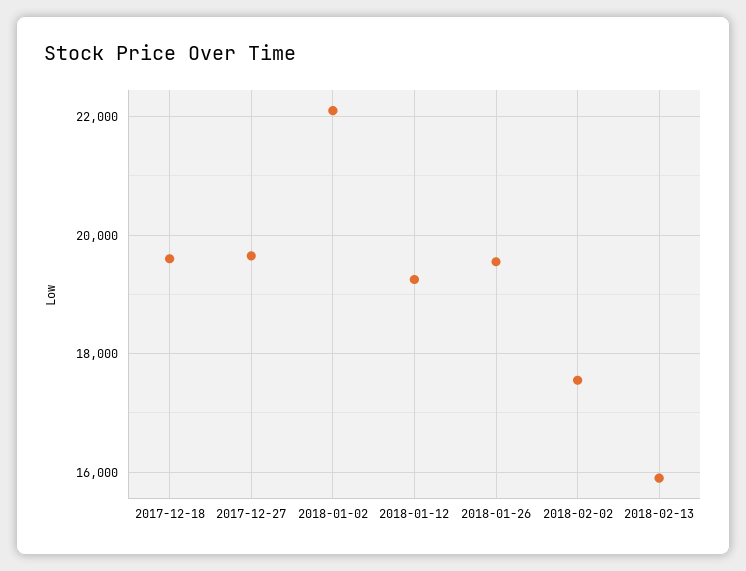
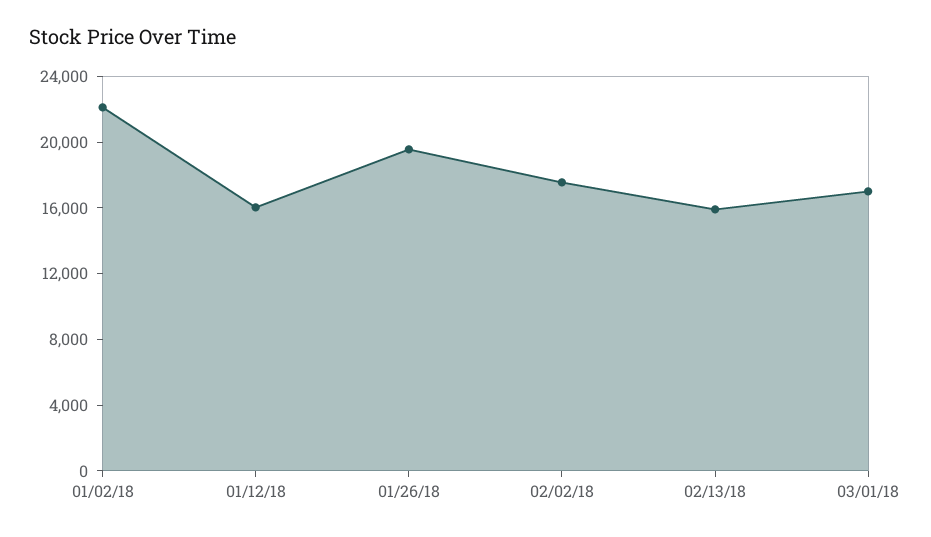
2017-12-18: 19600 -> none
2017-12-27: 19600 -> none
2018-01-12: 19200 -> 16000
03/01/18: none -> 17000

